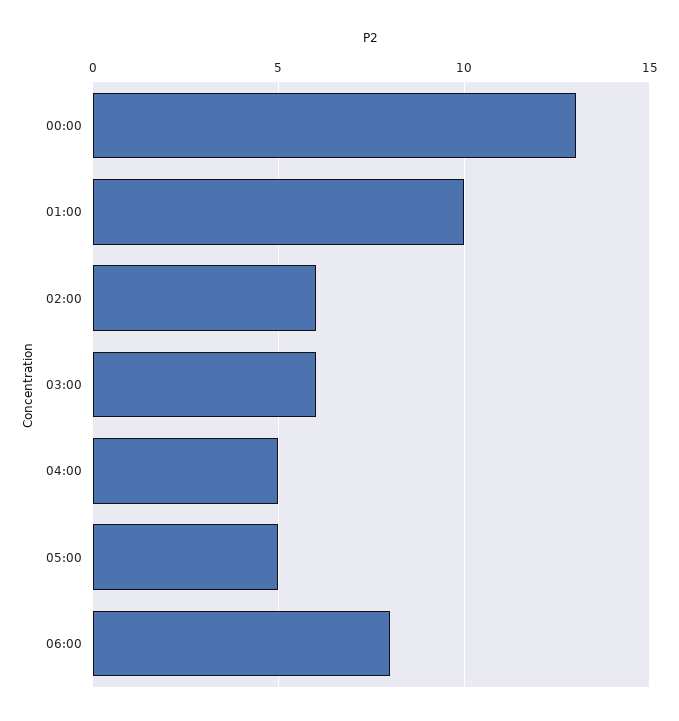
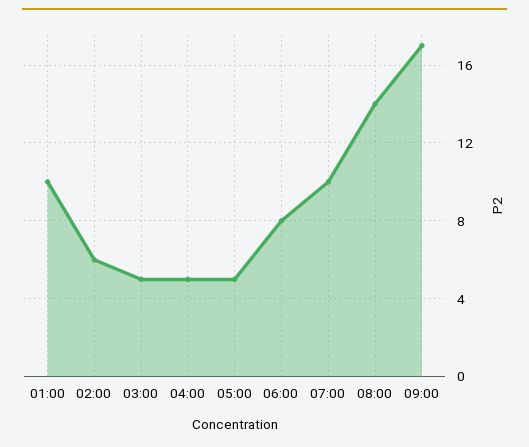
00:00: 13 -> none
03:00: 6 -> 5
07:00: none -> 10
08:00: none -> 14
09:00: none -> 17

